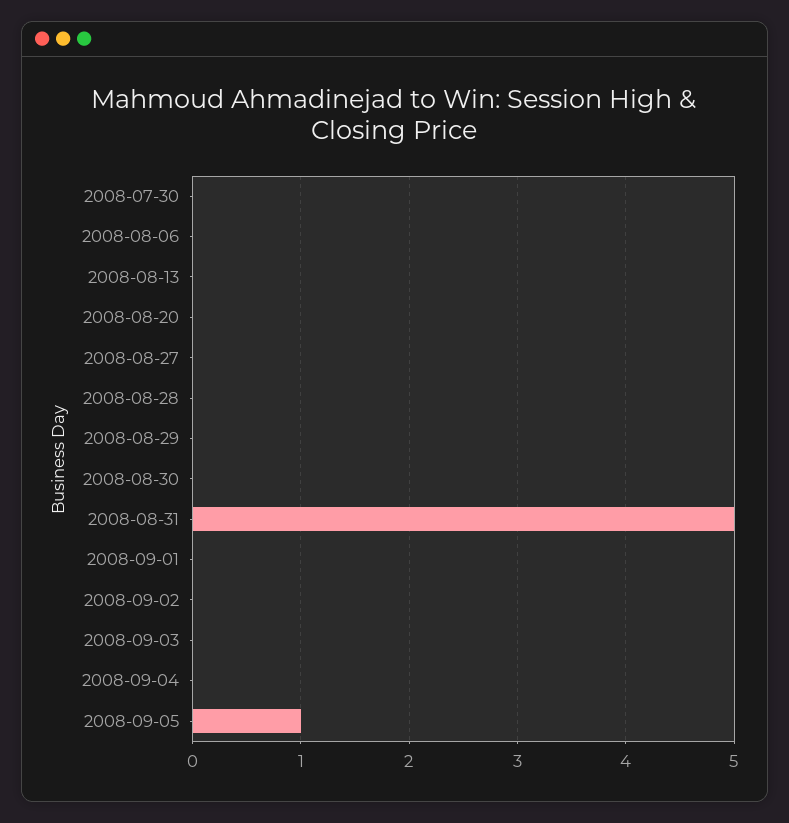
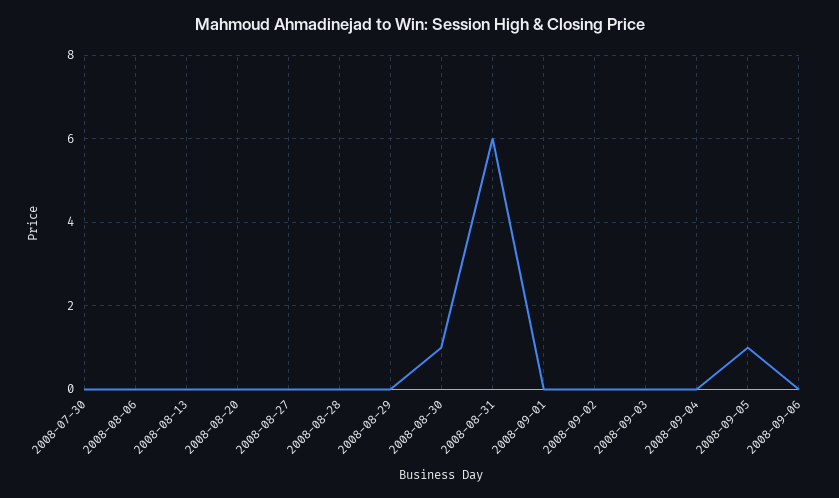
2008-08-30: 0 -> 1
2008-08-31: 5 -> 6
2008-09-06: none -> 0

